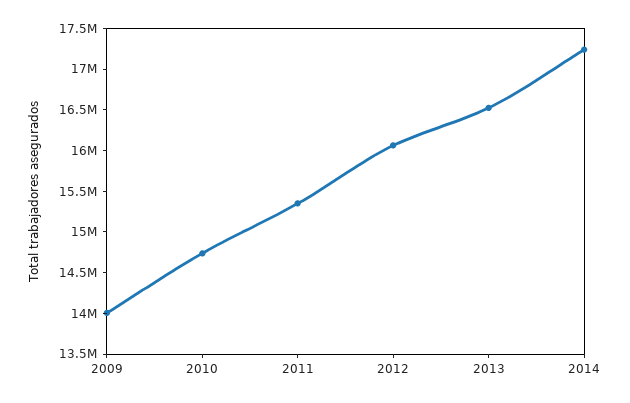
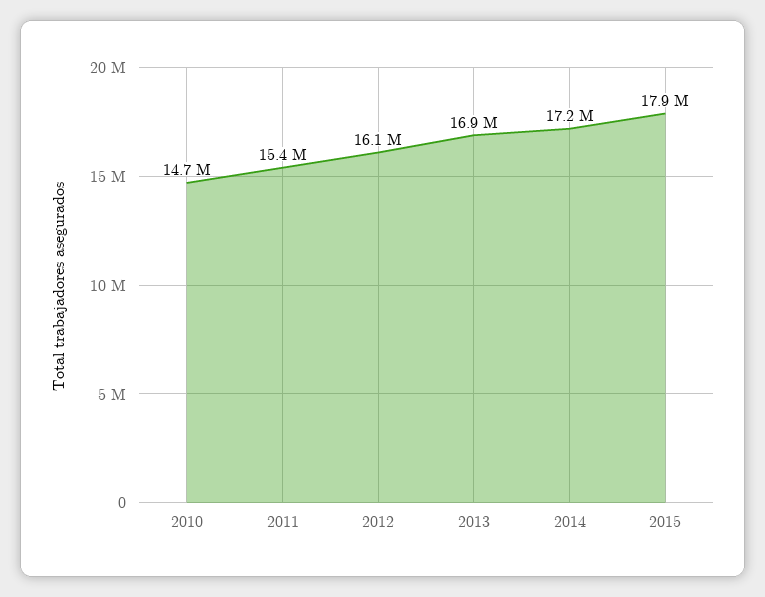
2009: 14000000 -> none
2013: 16500000 -> 16900000
2015: none -> 17900000

